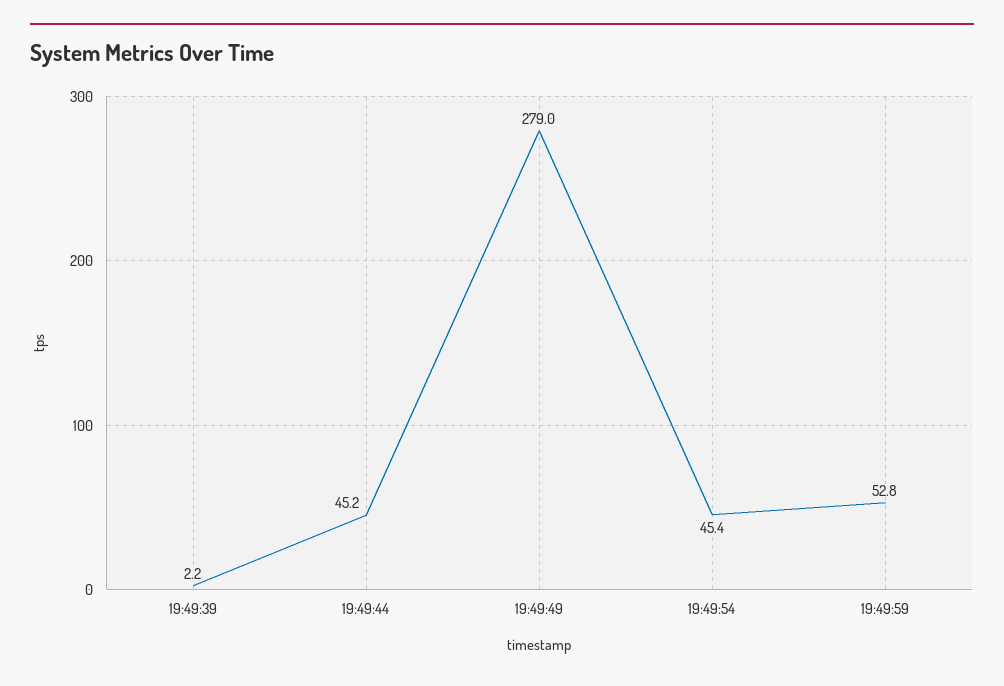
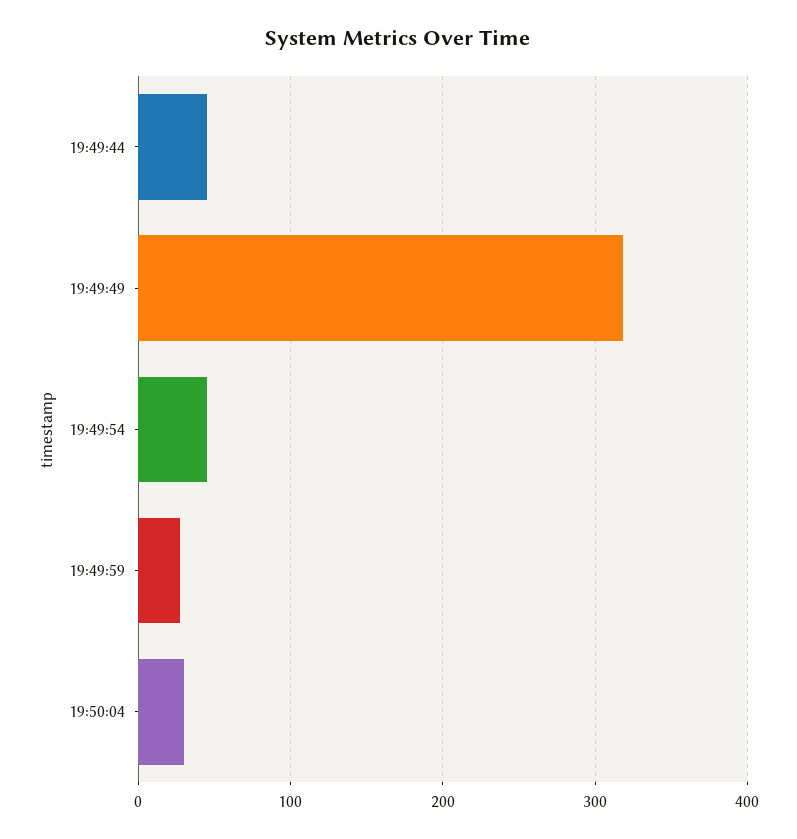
19:49:39: 2.2 -> none
19:49:49: 279 -> 320
19:49:59: 52.8 -> 30
19:50:04: none -> 30

